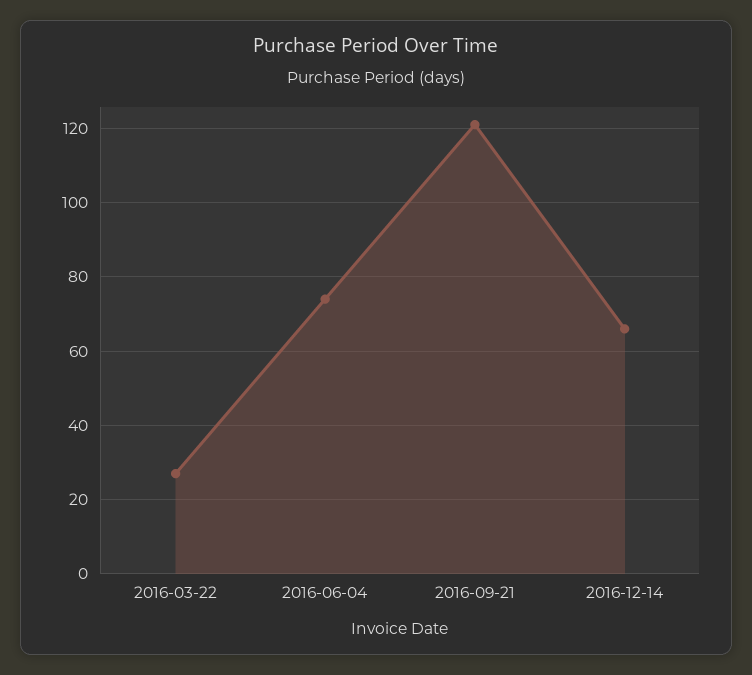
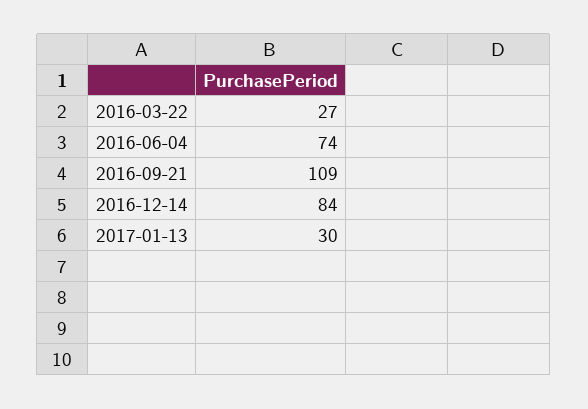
2016-09-21: 120 -> 109
2016-12-14: 65 -> 84
2017-01-13: none -> 30

